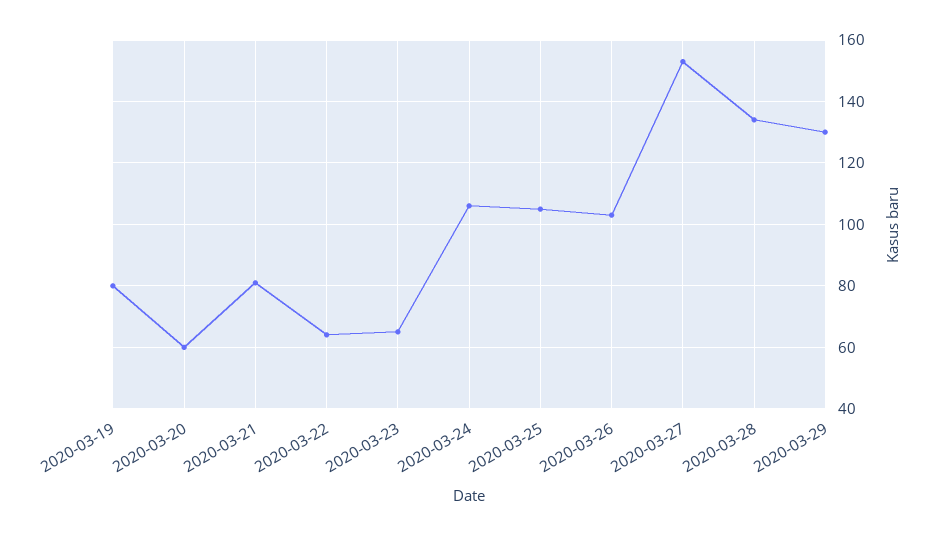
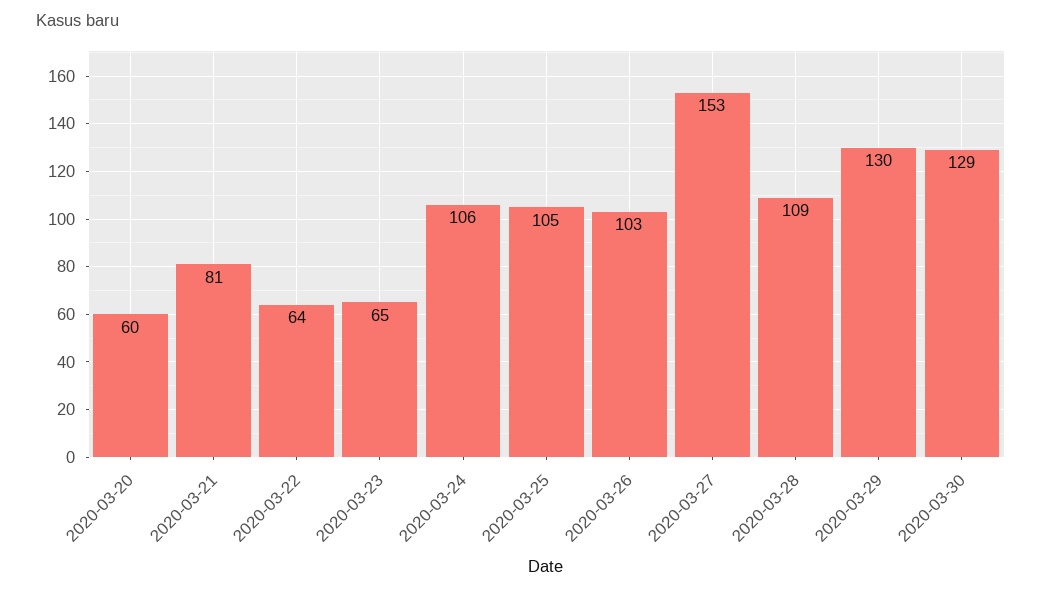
2020-03-19: 80 -> none
2020-03-28: 135 -> 109
2020-03-30: none -> 129

